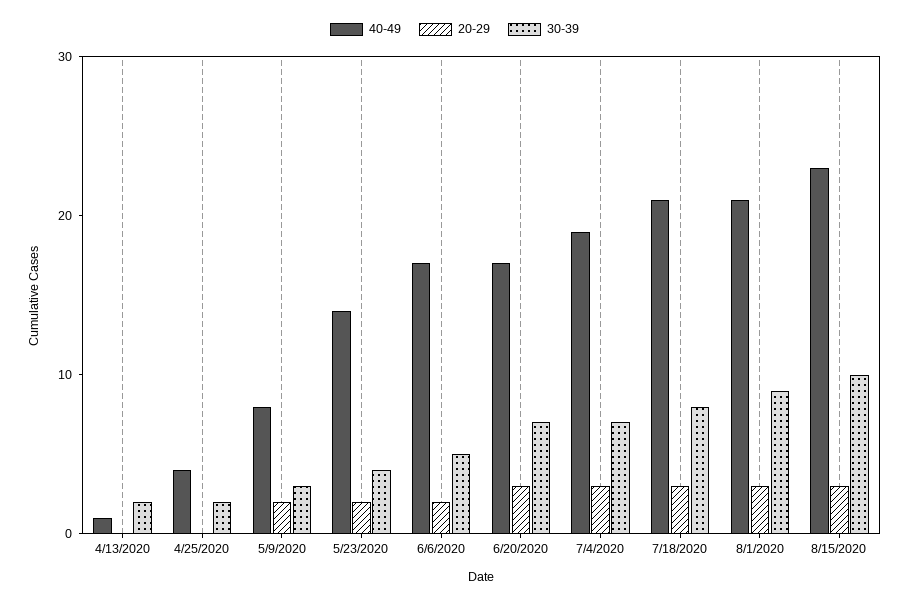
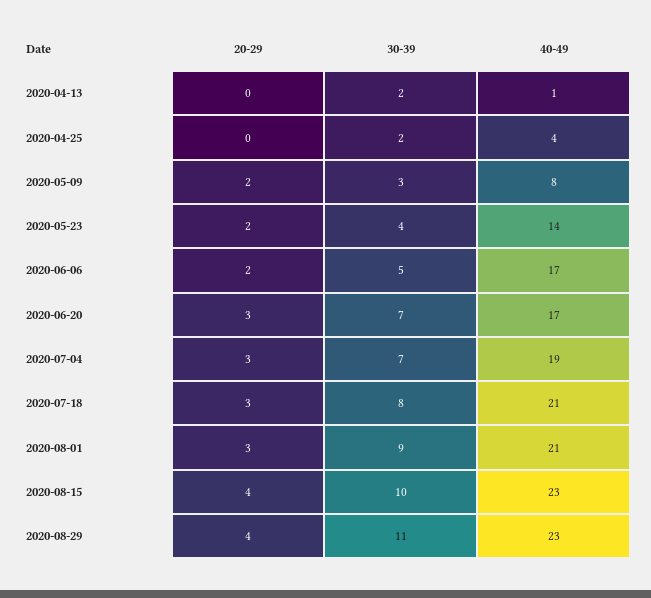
20-29, 8/15/2020: 3 -> 4
20-29, 2020-08-29: none -> 4
30-39, 2020-08-29: none -> 11
40-49, 2020-08-29: none -> 23

